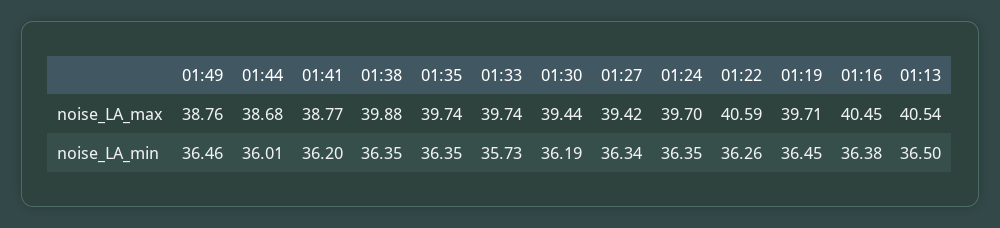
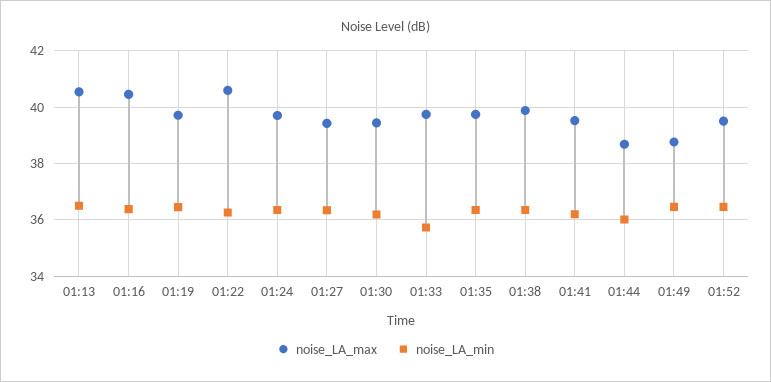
noise_LA_max, 01:41: 38.77 -> 39.5
noise_LA_max, 01:52: none -> 39.5
noise_LA_min, 01:52: none -> 36.5

